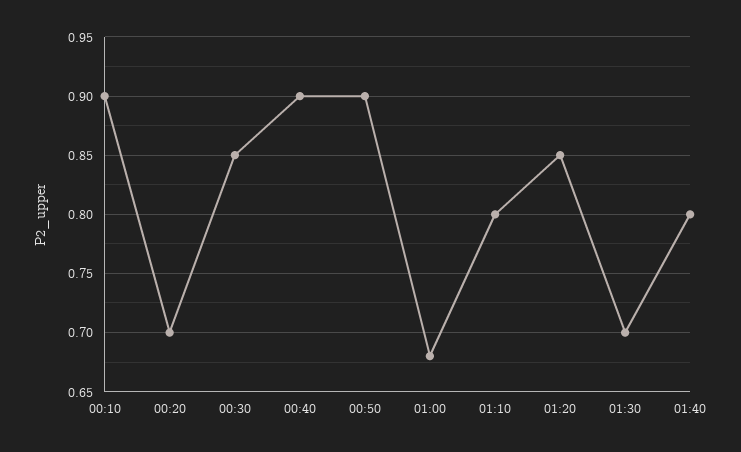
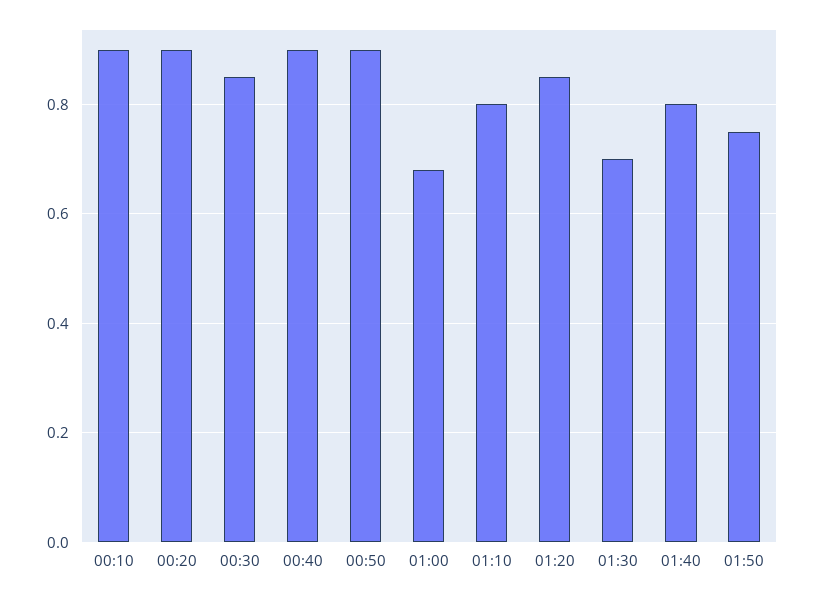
00:20: 0.7 -> 0.9
01:50: none -> 0.75

